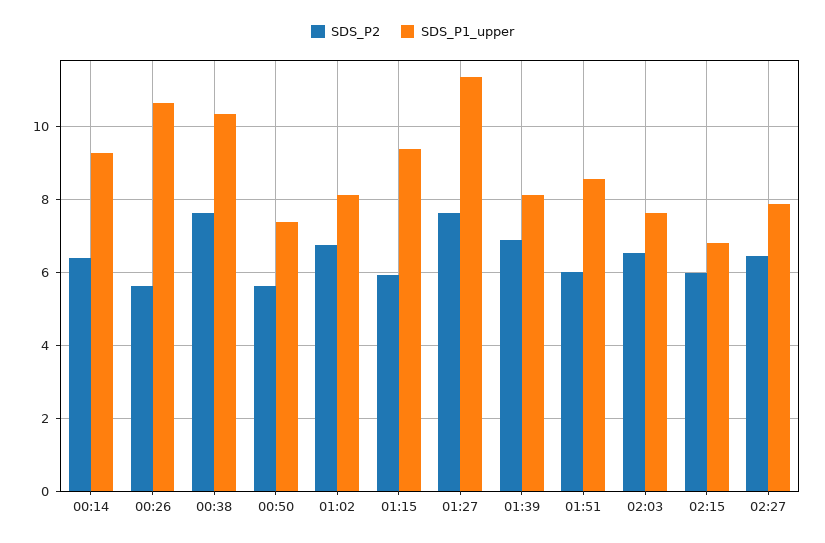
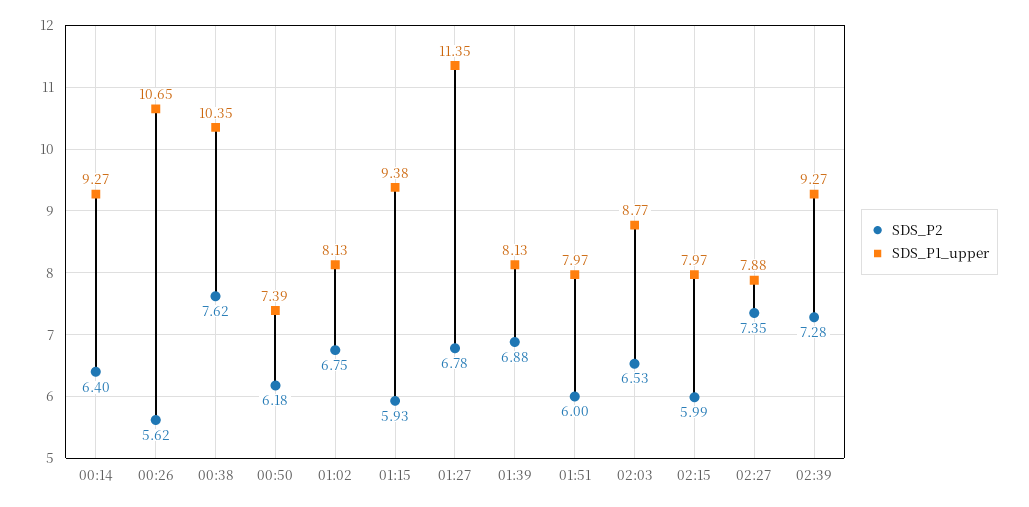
SDS_P2, 00:50: 5.6 -> 6.18
SDS_P2, 01:27: 7.6 -> 6.78
SDS_P1_upper, 01:51: 8.6 -> 7.97
SDS_P1_upper, 02:03: 7.6 -> 8.77
SDS_P1_upper, 02:15: 6.8 -> 7.97
SDS_P2, 02:27: 6.4 -> 7.35
SDS_P2, 02:39: none -> 7.28
SDS_P1_upper, 02:39: none -> 9.27

